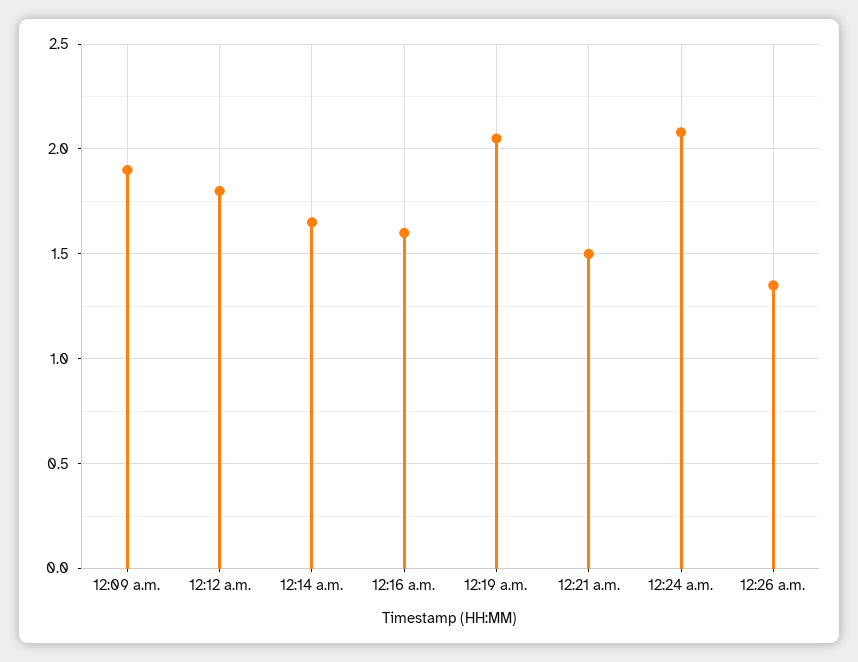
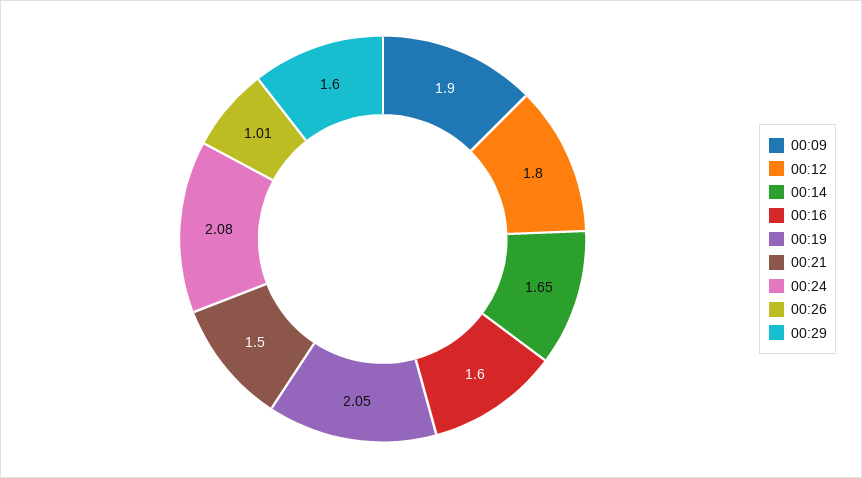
12:26 a.m.: 1.35 -> 1.01
00:29: none -> 1.6

